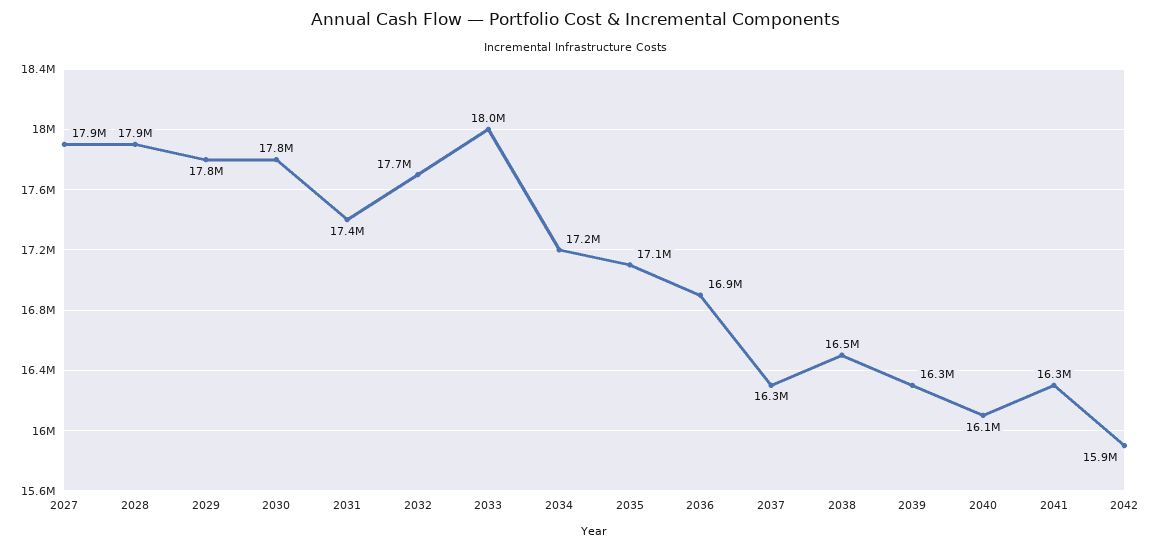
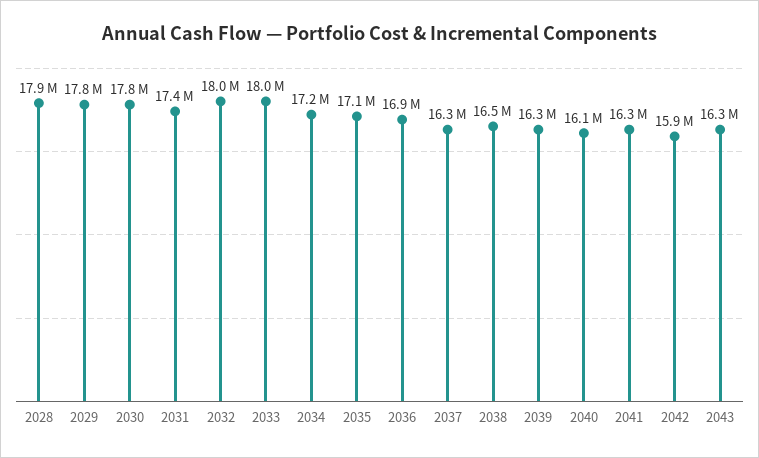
2027: 17900000 -> none
2032: 17700000 -> 18000000
2043: none -> 16300000

